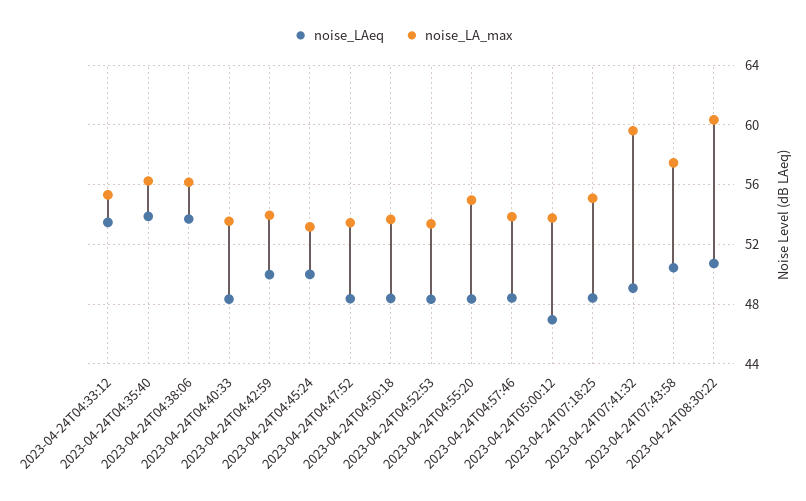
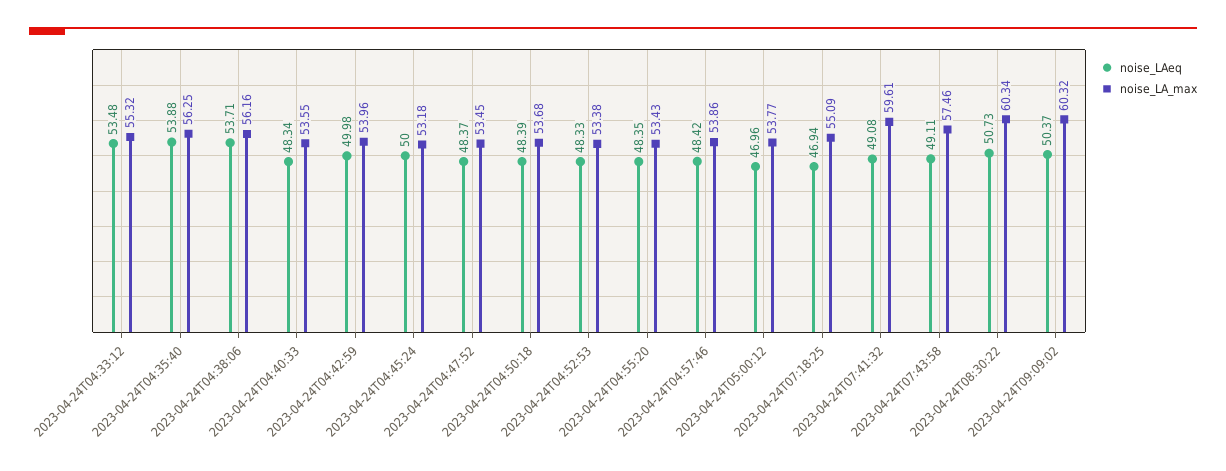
noise_LA_max, 2023-04-24T04:55:20: 55 -> 53.43
noise_LAeq, 2023-04-24T07:18:25: 48.5 -> 46.94
noise_LAeq, 2023-04-24T07:43:58: 50.5 -> 49.11
noise_LAeq, 2023-04-24T09:09:02: none -> 50.37
noise_LA_max, 2023-04-24T09:09:02: none -> 60.32

